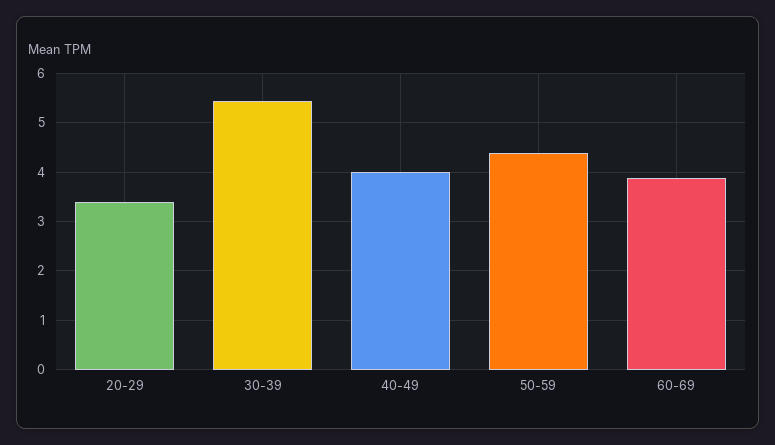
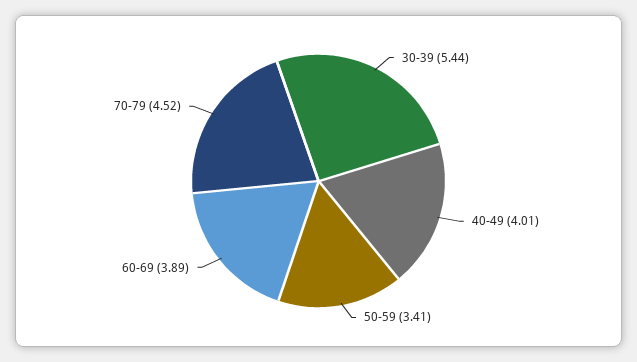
20-29: 3.4 -> none
50-59: 4.4 -> 3.41
70-79: none -> 4.52

